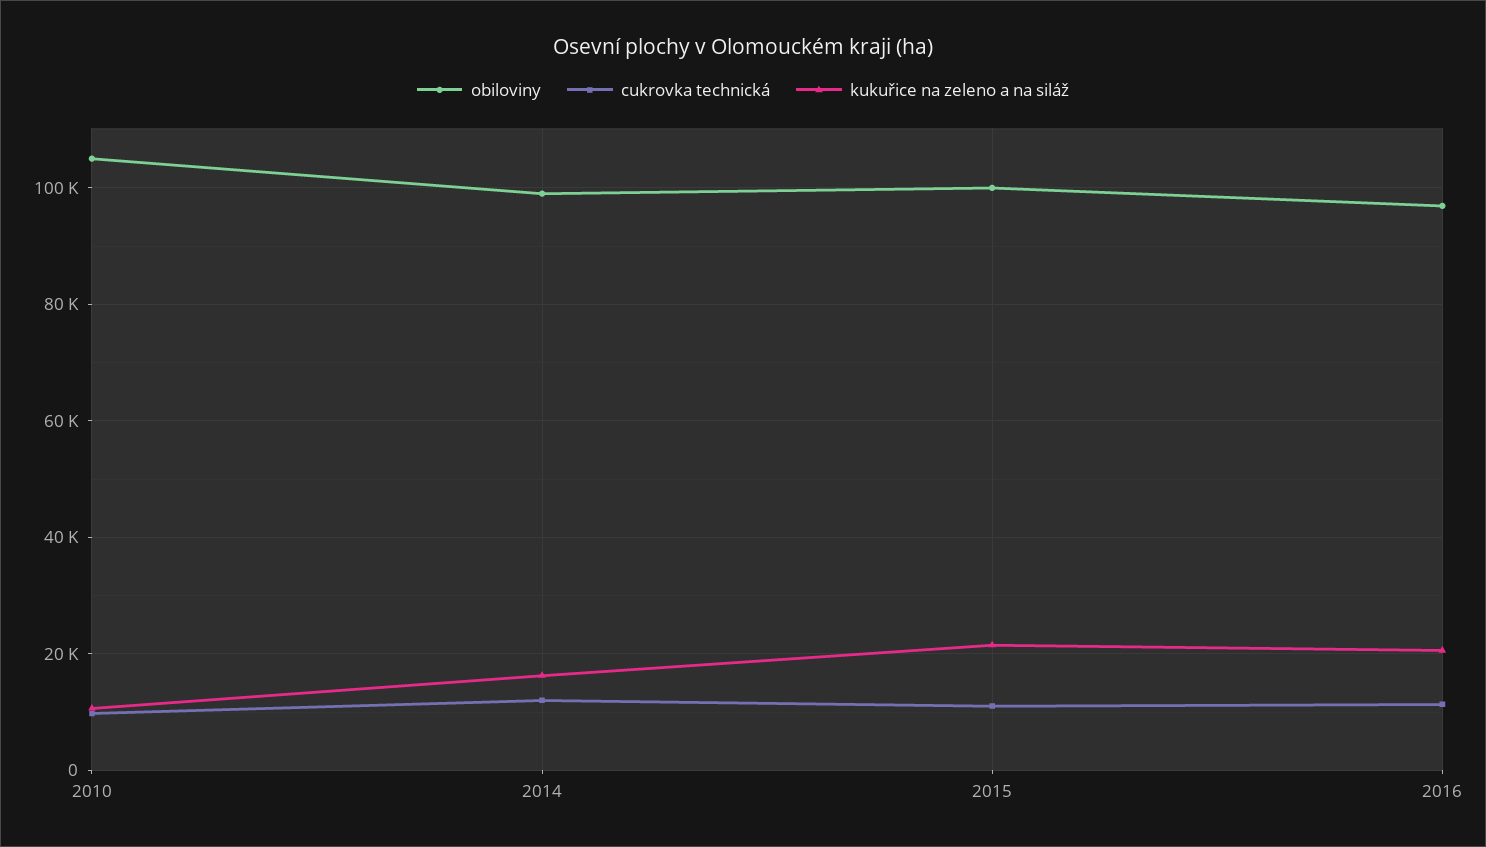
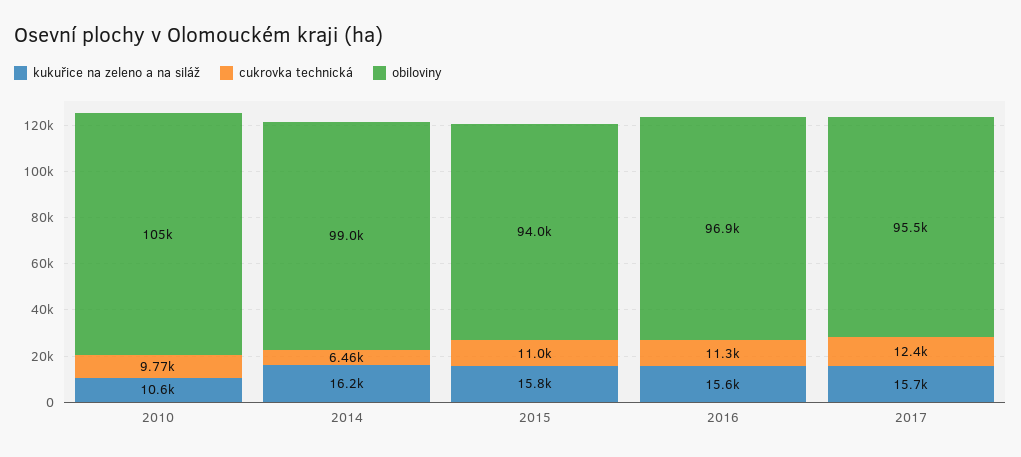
cukrovka technická, 2014: 12000 -> 6460
obiloviny, 2015: 100000 -> 94000
kukuřice na zeleno a na siláž, 2015: 22000 -> 15800
kukuřice na zeleno a na siláž, 2016: 20000 -> 15600
kukuřice na zeleno a na siláž, 2017: none -> 15700
cukrovka technická, 2017: none -> 12400
obiloviny, 2017: none -> 95500

